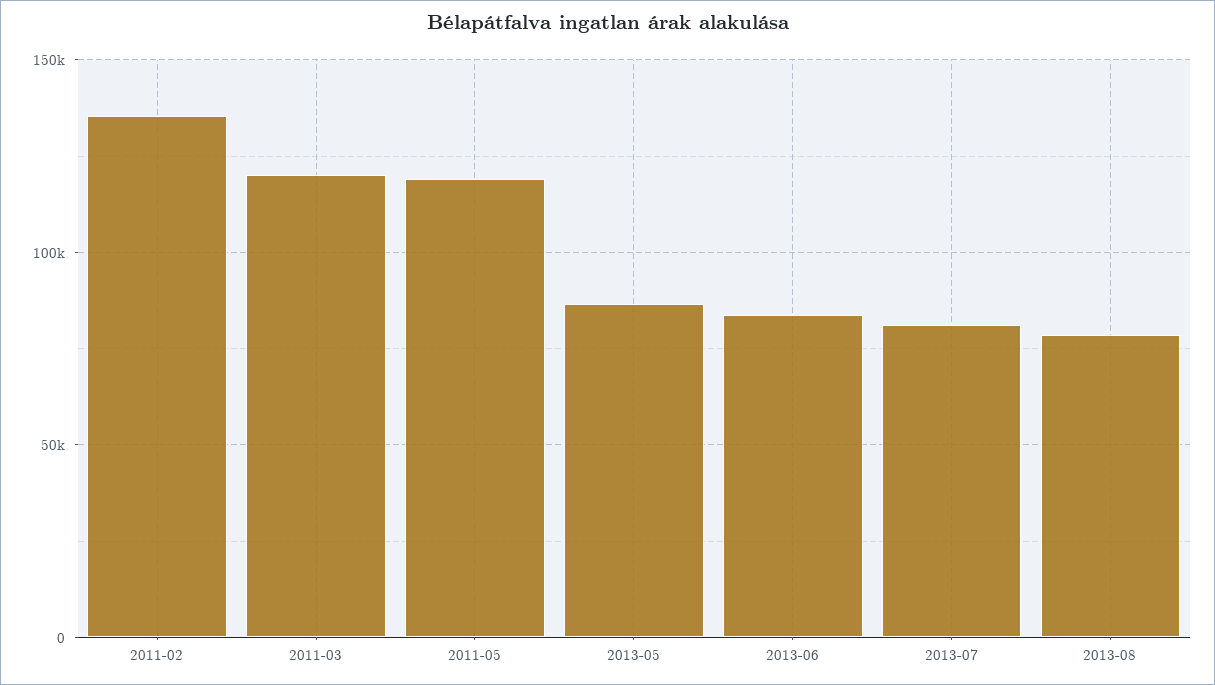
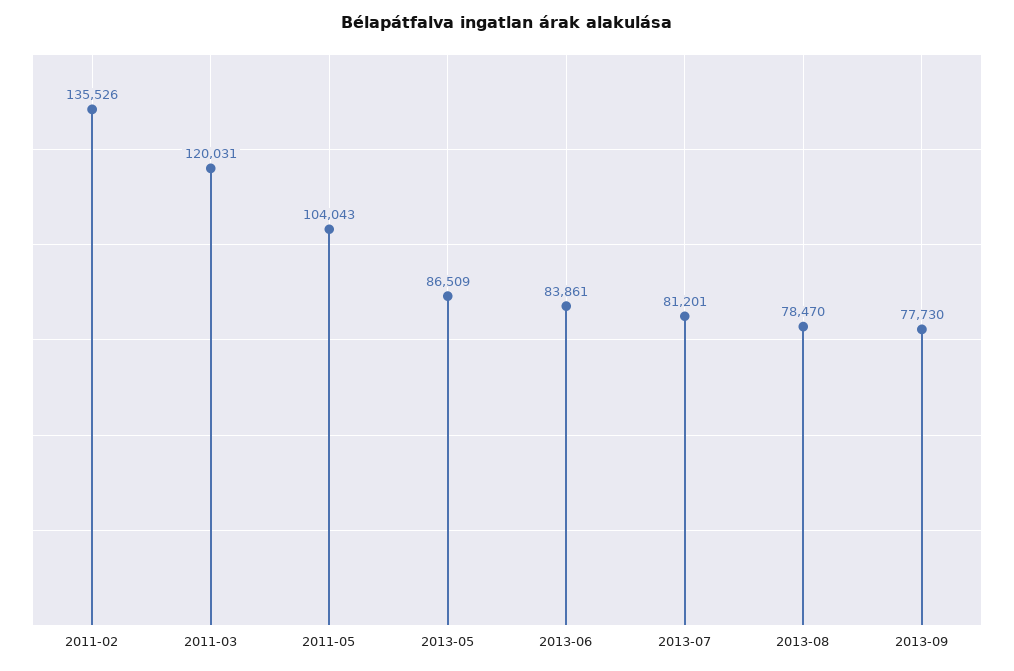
2011-05: 120000 -> 104043
2013-09: none -> 77730

